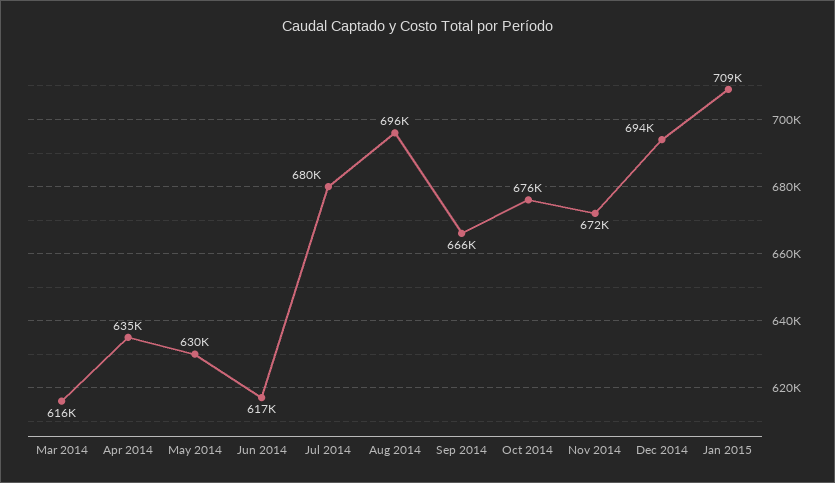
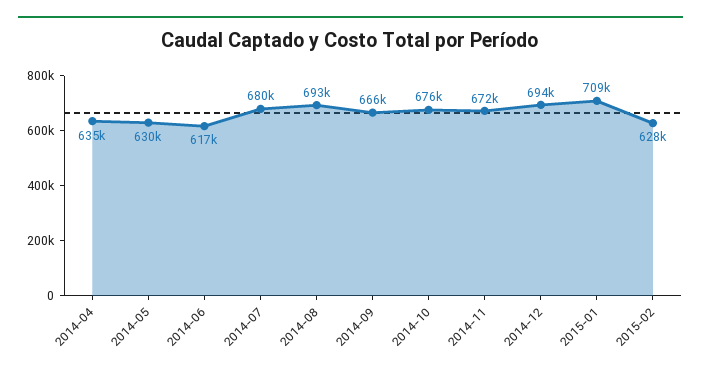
Mar 2014: 616000 -> none
Aug 2014: 696000 -> 693000
2015-02: none -> 628000

